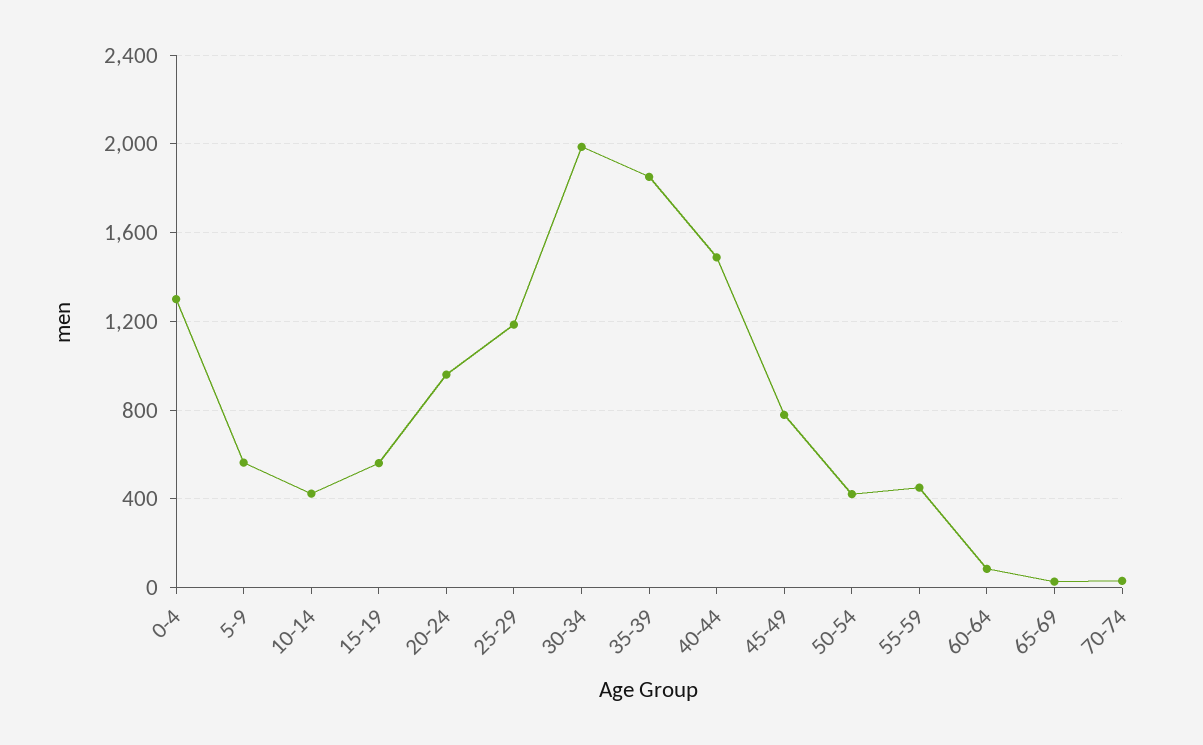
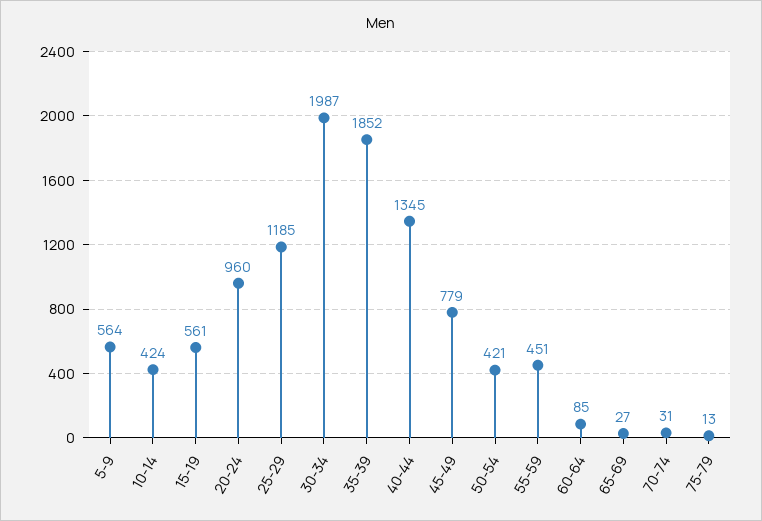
0-4: 1300 -> none
40-44: 1500 -> 1345
75-79: none -> 13

